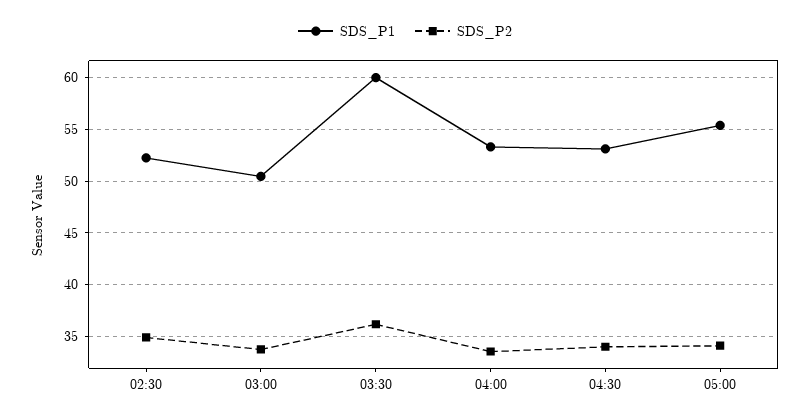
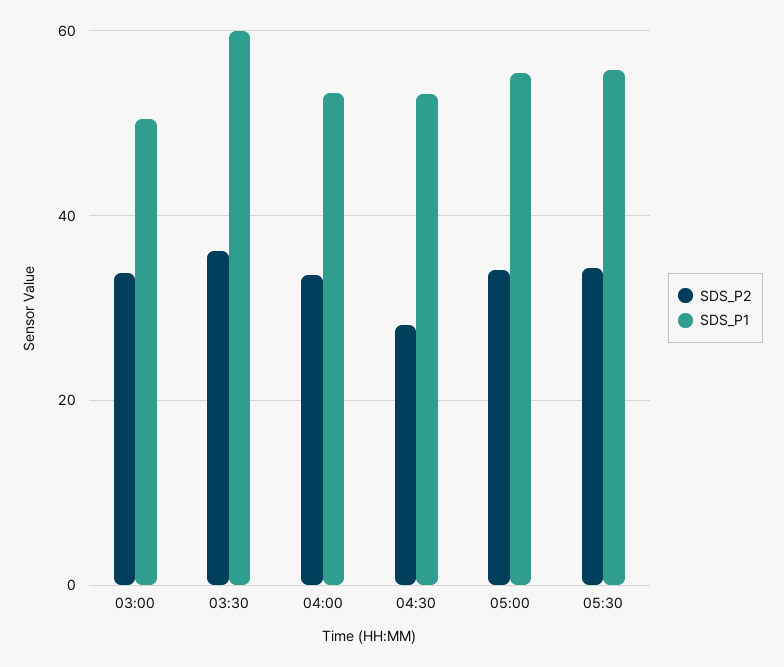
SDS_P1, 02:30: 52 -> none
SDS_P2, 02:30: 35 -> none
SDS_P2, 04:30: 34 -> 28
SDS_P2, 05:30: none -> 34
SDS_P1, 05:30: none -> 56

